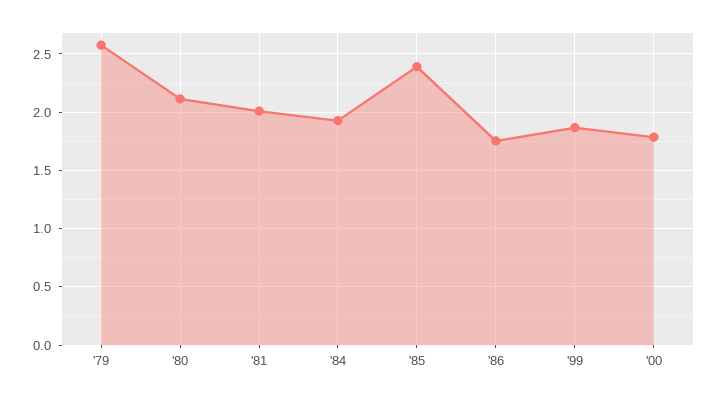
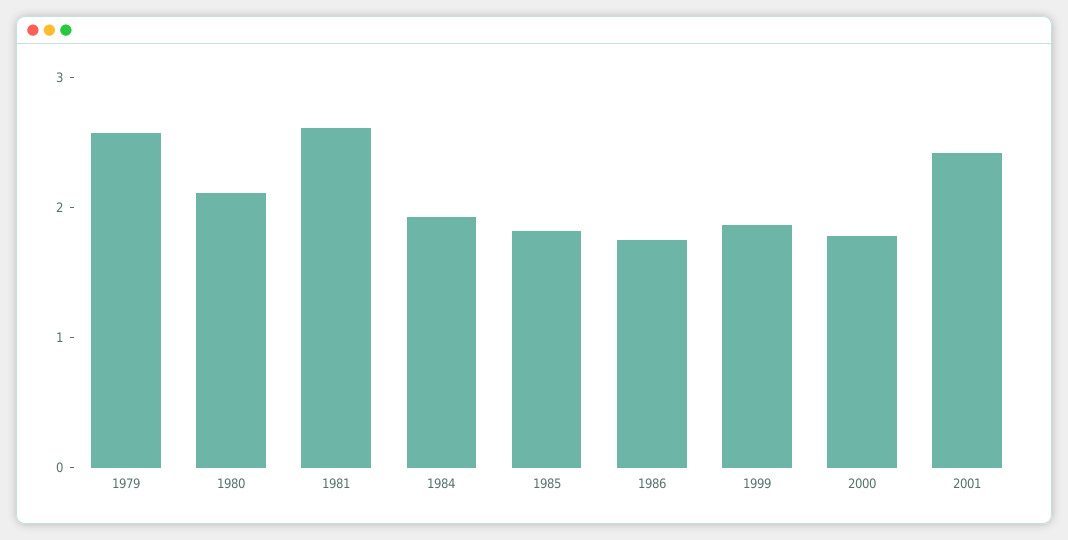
'81: 2 -> 2.6
'85: 2.4 -> 1.8
2001: none -> 2.4

